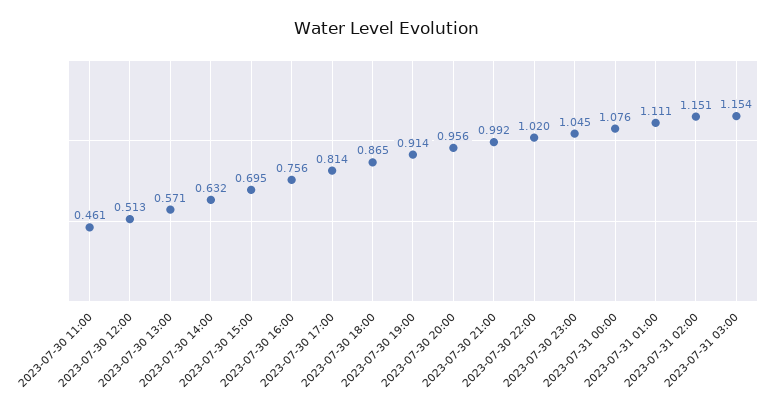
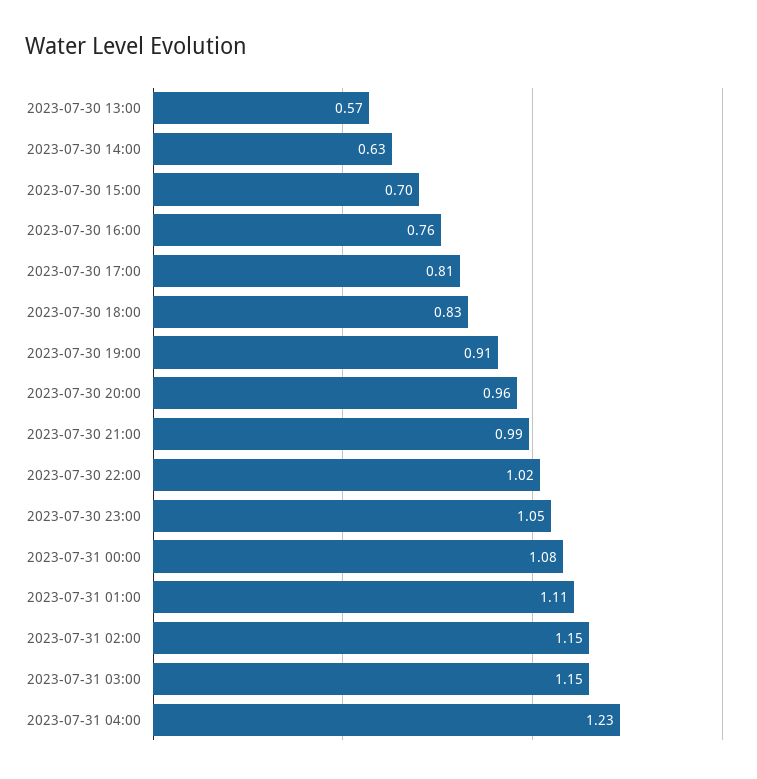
2023-07-30 11:00: 0.461 -> none
2023-07-30 12:00: 0.513 -> none
2023-07-30 18:00: 0.865 -> 0.83
2023-07-31 04:00: none -> 1.23

